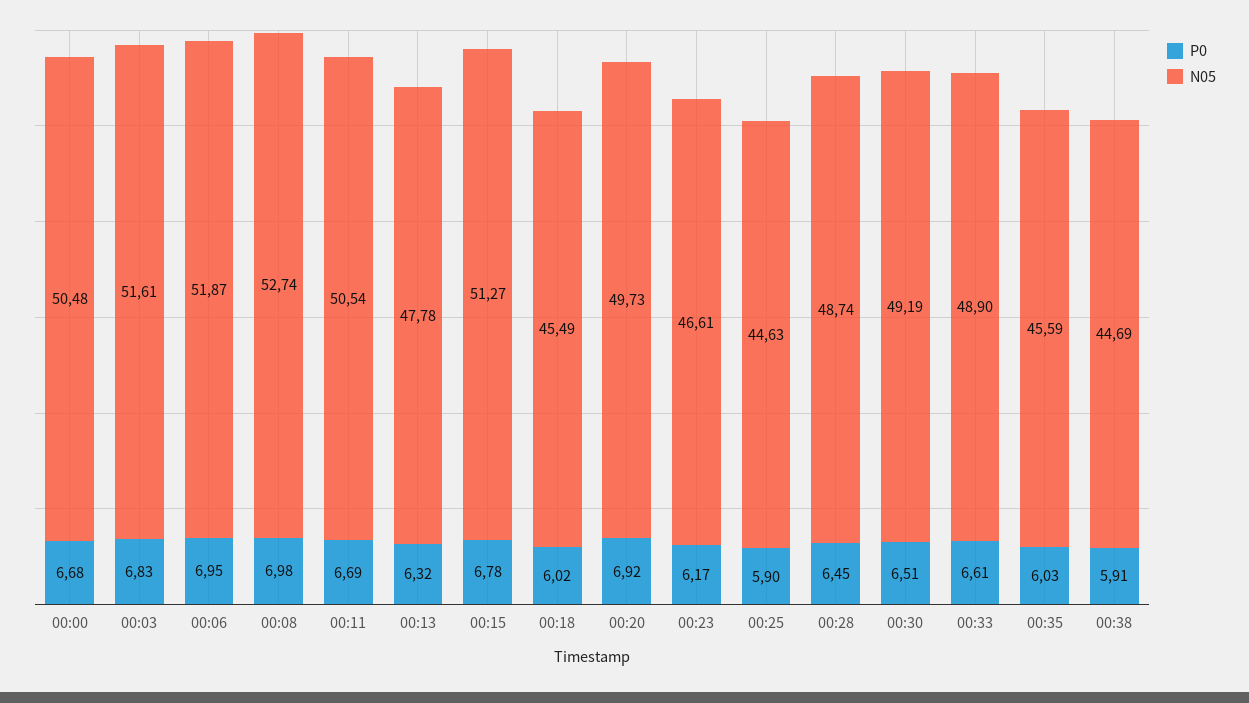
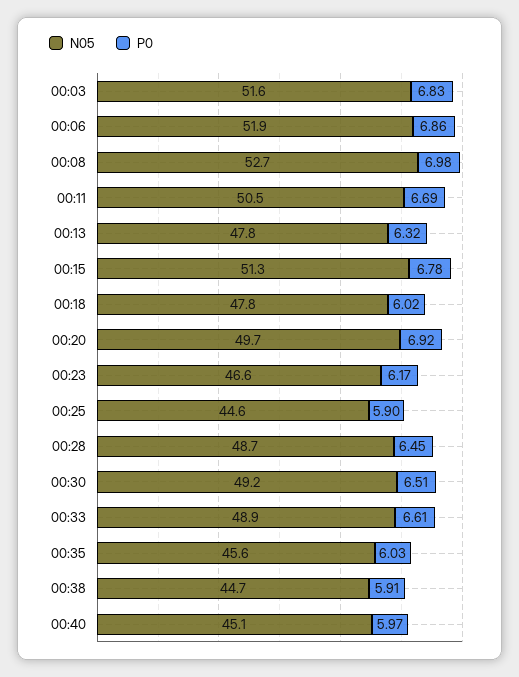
P0, 00:00: 6.68 -> none
N05, 00:00: 50.48 -> none
P0, 00:06: 6.95 -> 6.86
N05, 00:18: 45.49 -> 47.8
N05, 00:40: none -> 45.1
P0, 00:40: none -> 5.97

